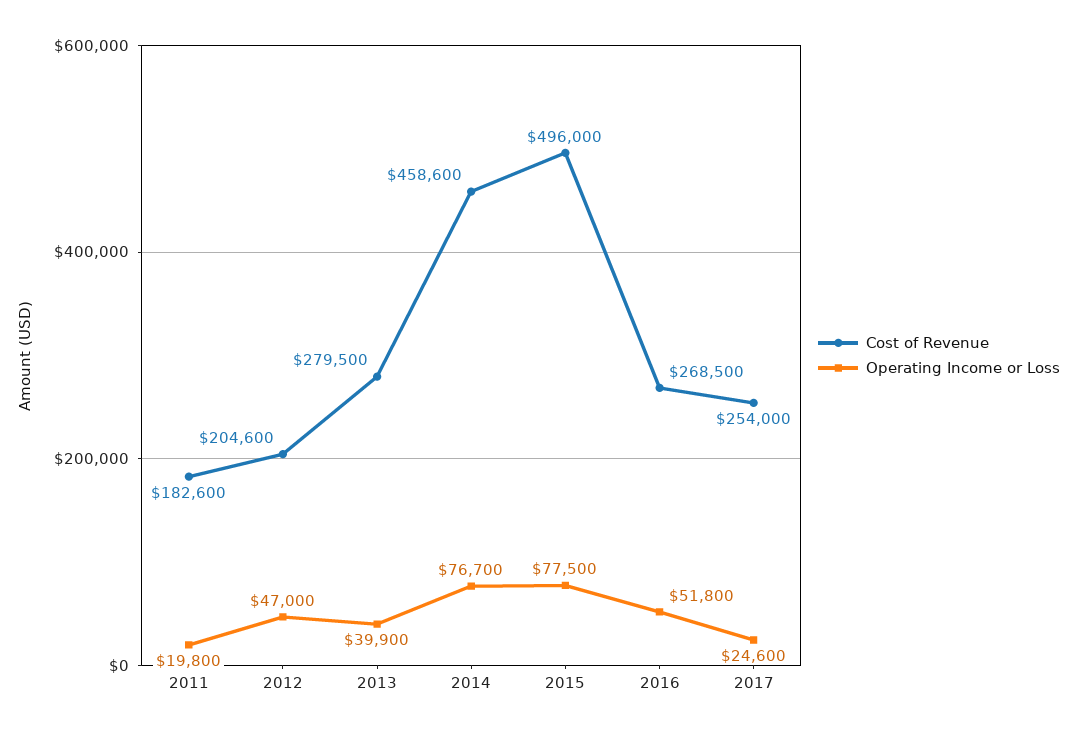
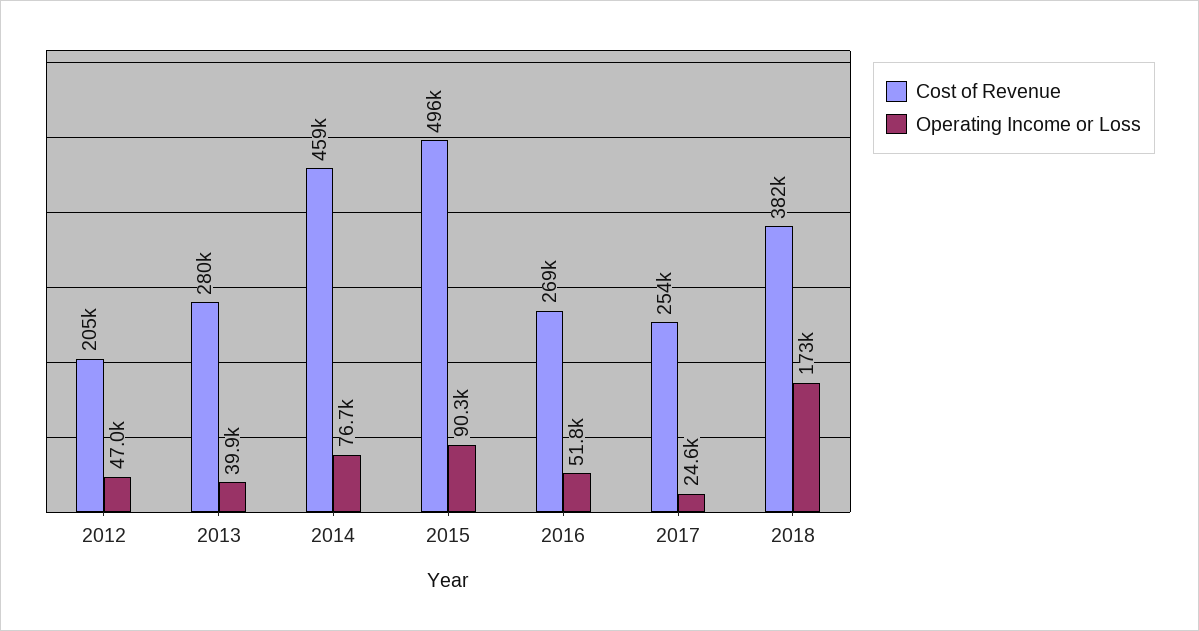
Cost of Revenue, 2011: 182600 -> none
Operating Income or Loss, 2011: 19800 -> none
Operating Income or Loss, 2015: 77500 -> 90300
Cost of Revenue, 2018: none -> 382000
Operating Income or Loss, 2018: none -> 173000

